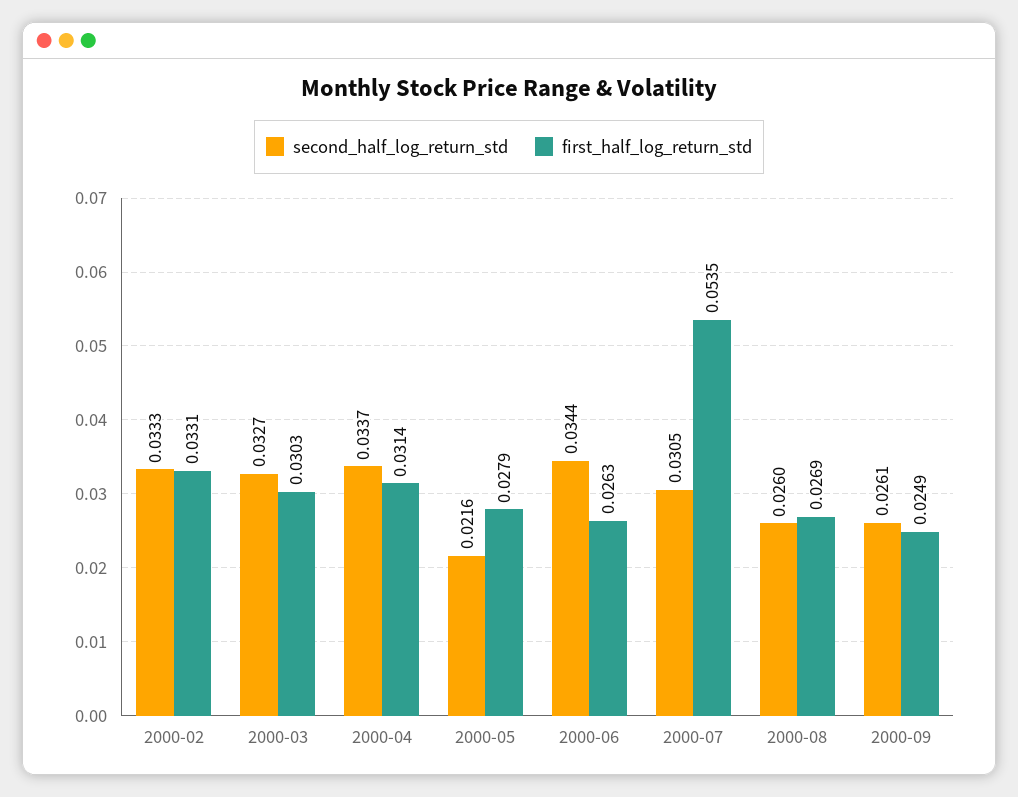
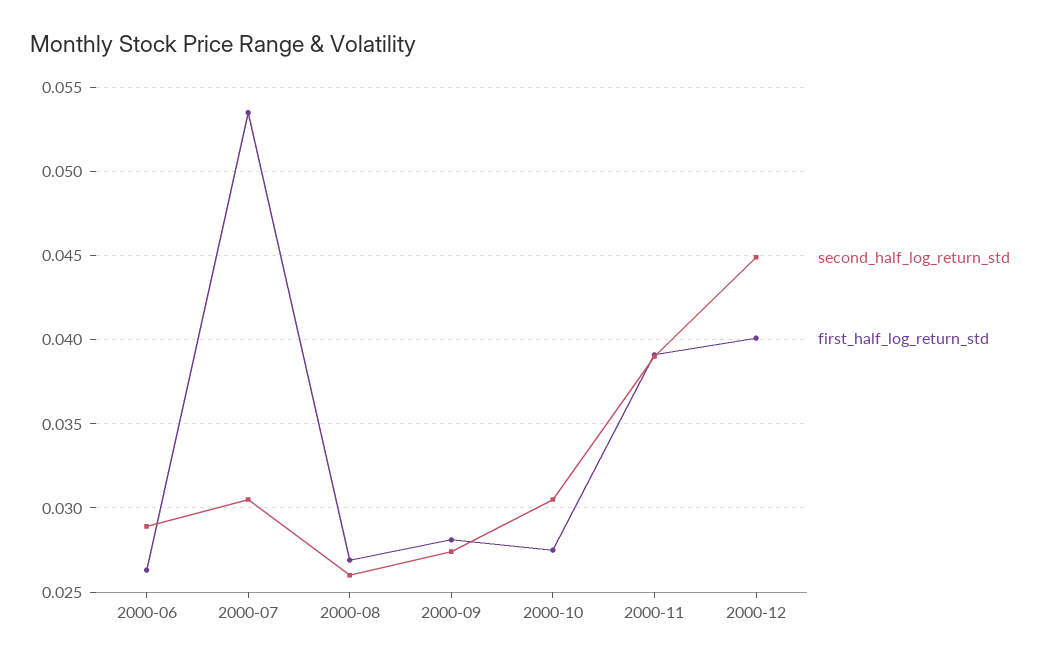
second_half_log_return_std, 2000-02: 0.0333 -> none
first_half_log_return_std, 2000-02: 0.0331 -> none
second_half_log_return_std, 2000-03: 0.0327 -> none
first_half_log_return_std, 2000-03: 0.0303 -> none
second_half_log_return_std, 2000-04: 0.0337 -> none
first_half_log_return_std, 2000-04: 0.0314 -> none
second_half_log_return_std, 2000-05: 0.0216 -> none
first_half_log_return_std, 2000-05: 0.0279 -> none
second_half_log_return_std, 2000-06: 0.0344 -> 0.029
second_half_log_return_std, 2000-09: 0.0261 -> 0.0275
first_half_log_return_std, 2000-09: 0.0249 -> 0.028
second_half_log_return_std, 2000-10: none -> 0.0305
first_half_log_return_std, 2000-10: none -> 0.0275
second_half_log_return_std, 2000-11: none -> 0.039
first_half_log_return_std, 2000-11: none -> 0.039
second_half_log_return_std, 2000-12: none -> 0.045
first_half_log_return_std, 2000-12: none -> 0.04

